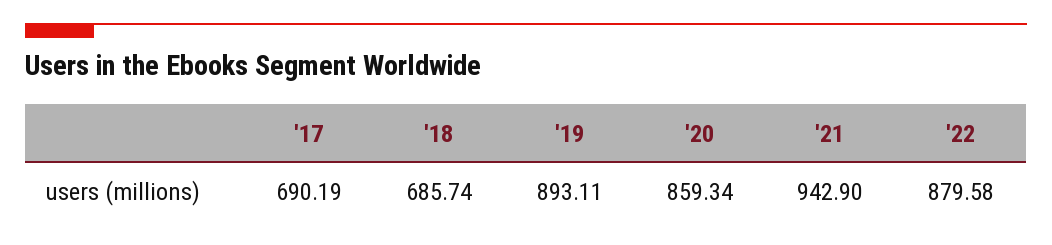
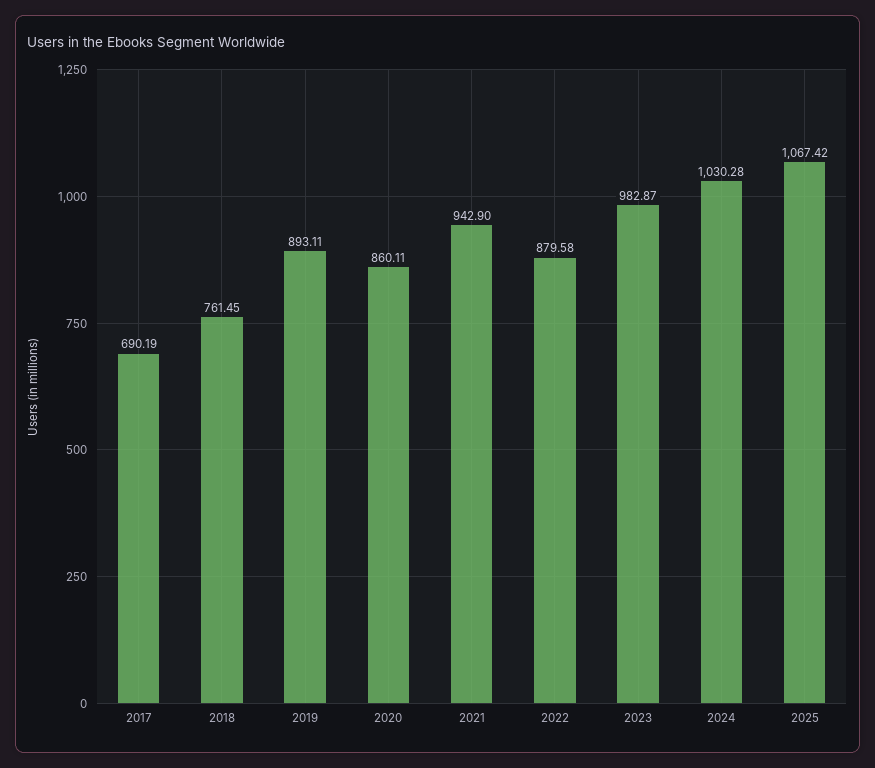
'18: 685.74 -> 761.45
'20: 859.34 -> 860.11
2023: none -> 982.87
2024: none -> 1030.28
2025: none -> 1067.42

